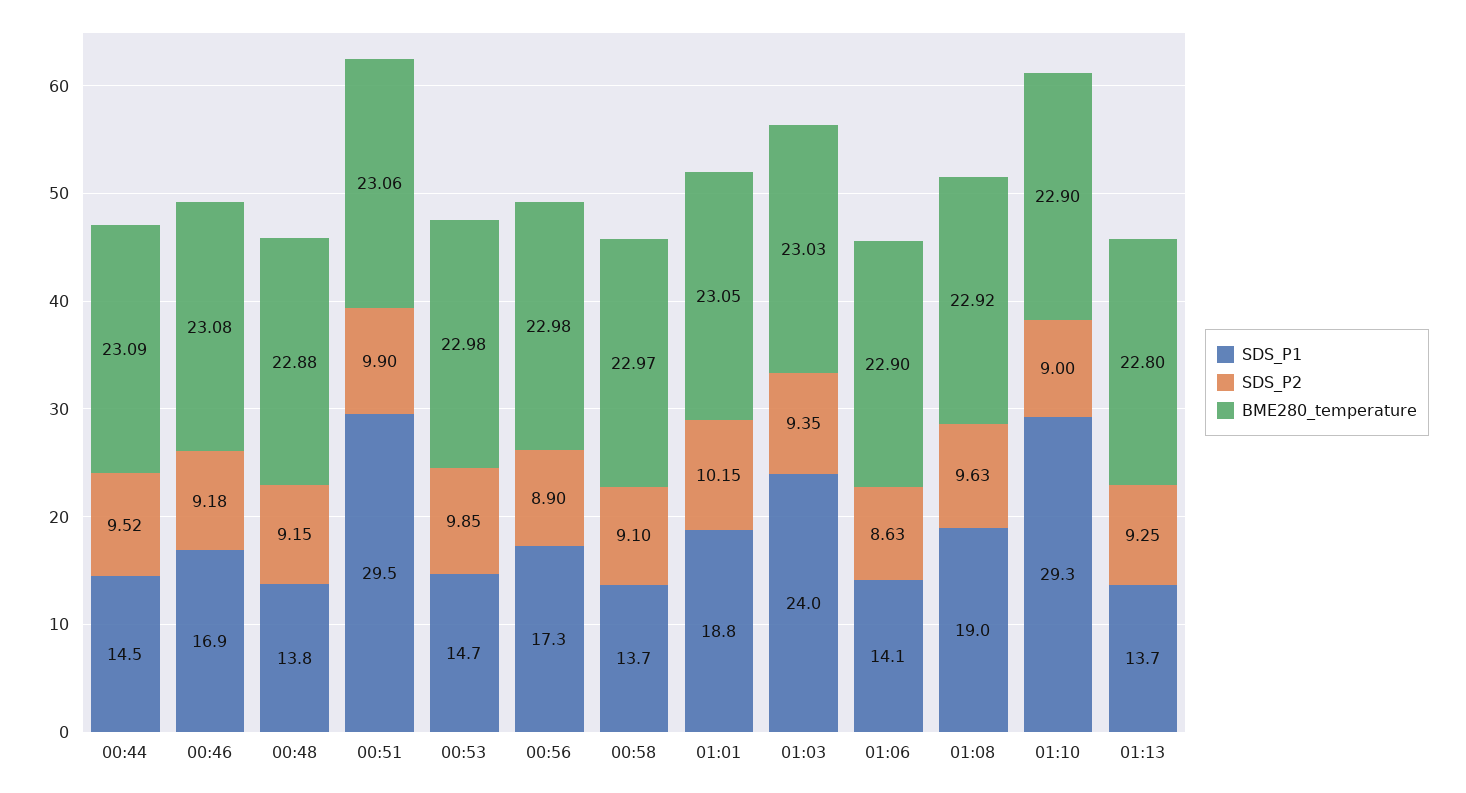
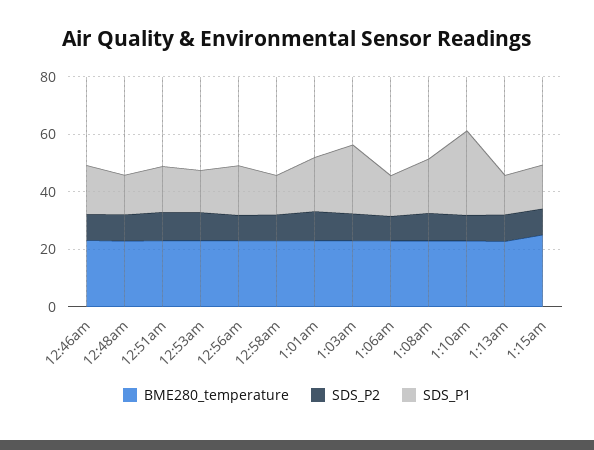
SDS_P1, 00:44: 14.5 -> none
SDS_P2, 00:44: 9.52 -> none
BME280_temperature, 00:44: 23.09 -> none
SDS_P1, 00:51: 29.5 -> 15
BME280_temperature, 1:15am: none -> 25
SDS_P2, 1:15am: none -> 10
SDS_P1, 1:15am: none -> 15

